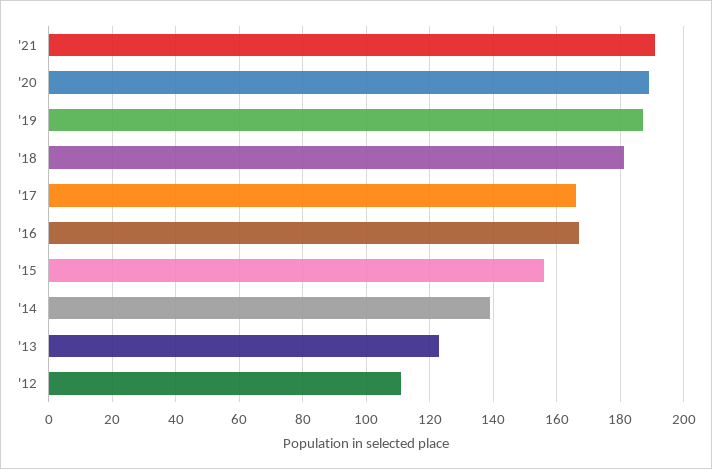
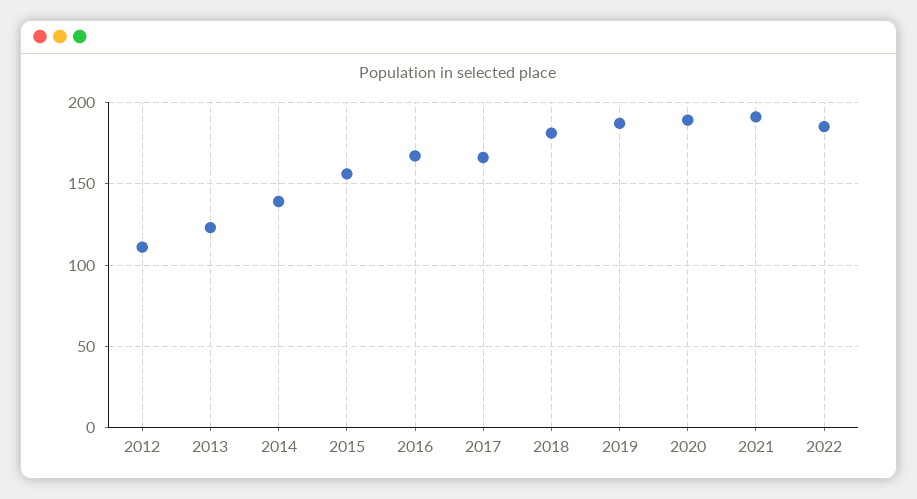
2022: none -> 185

